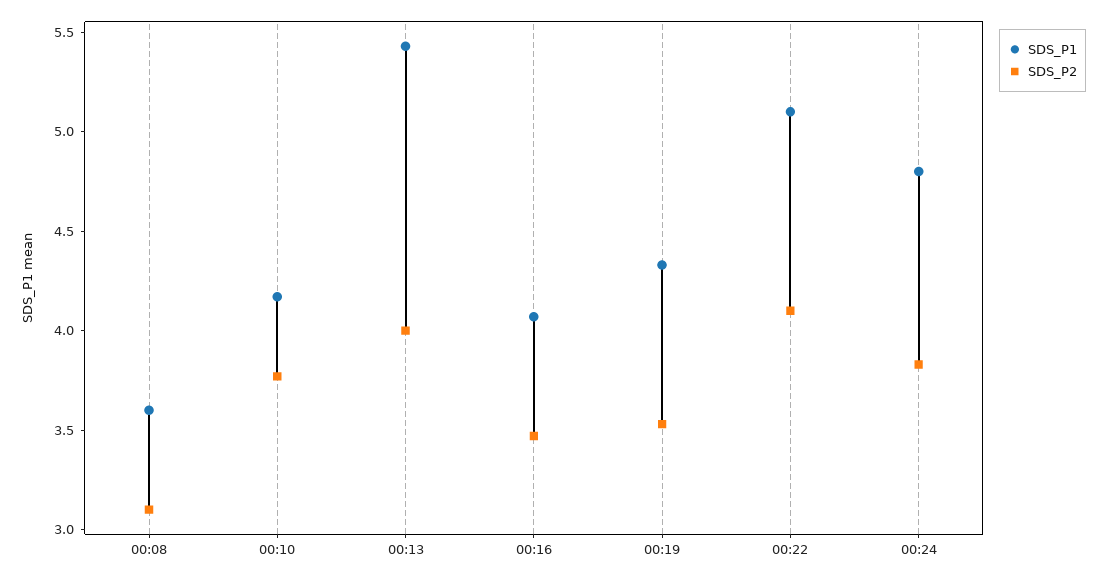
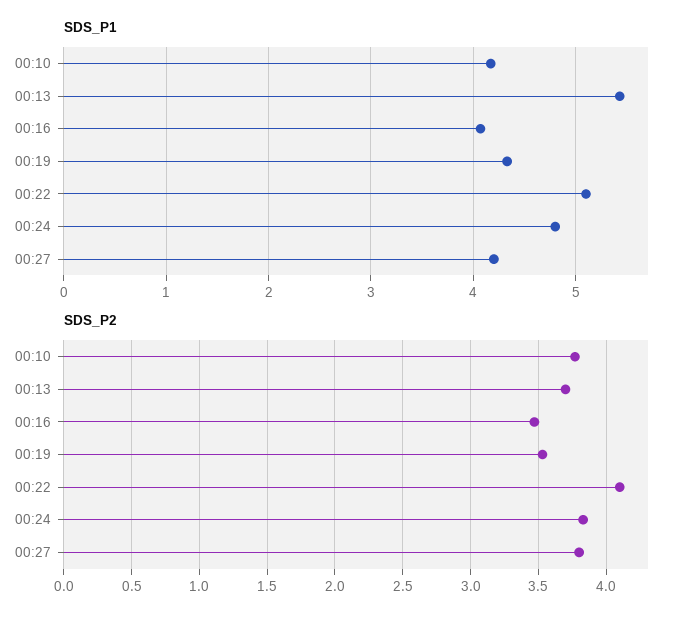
SDS_P1, 00:08: 3.6 -> none
SDS_P2, 00:08: 3.1 -> none
SDS_P2, 00:13: 4 -> 3.7
SDS_P1, 00:27: none -> 4.2
SDS_P2, 00:27: none -> 3.8

